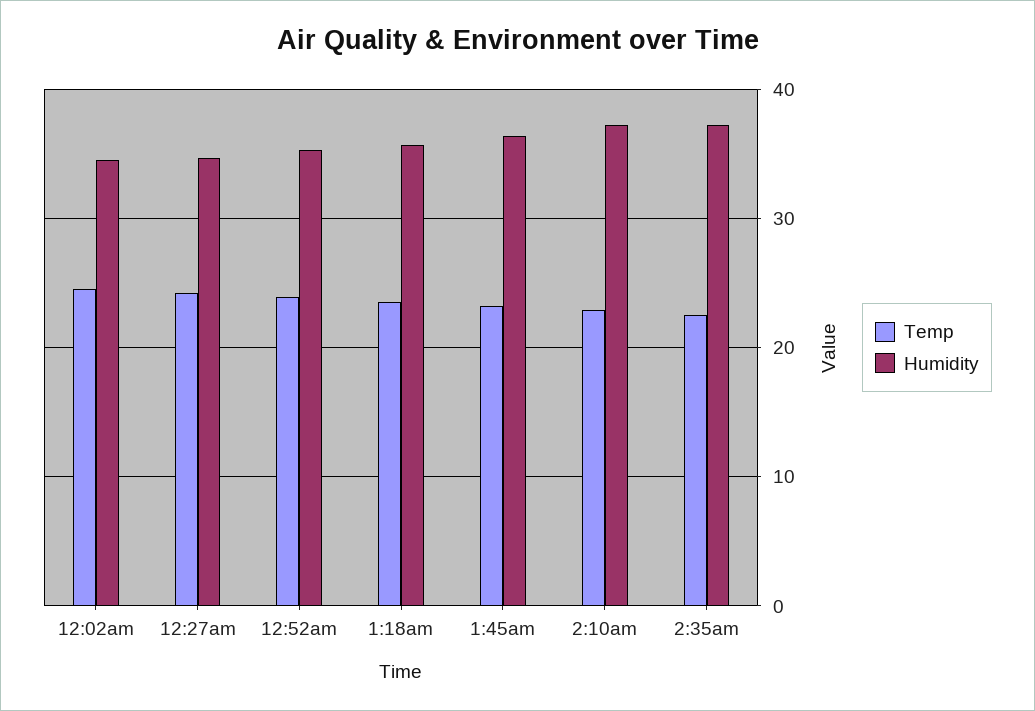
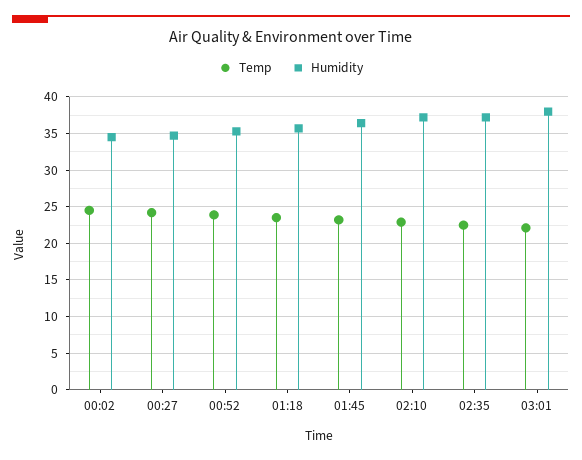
Temp, 03:01: none -> 22
Humidity, 03:01: none -> 38

